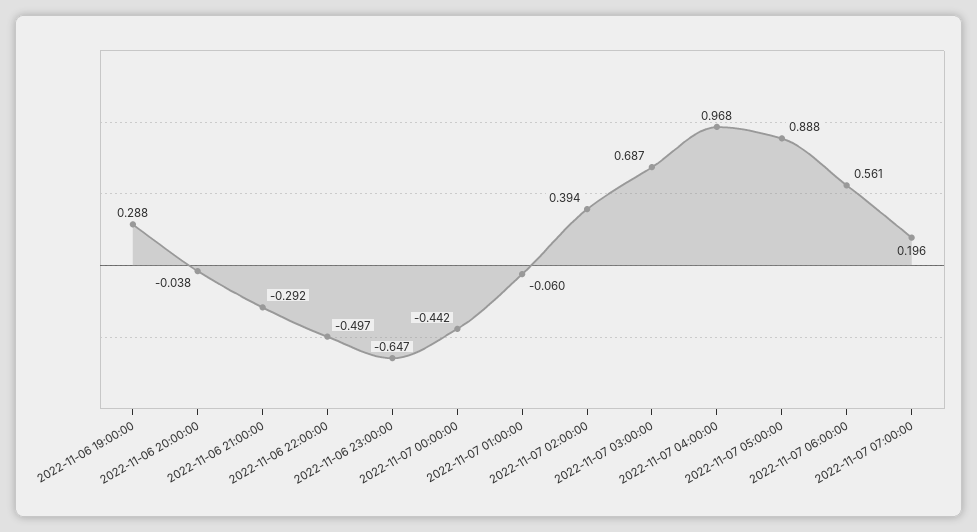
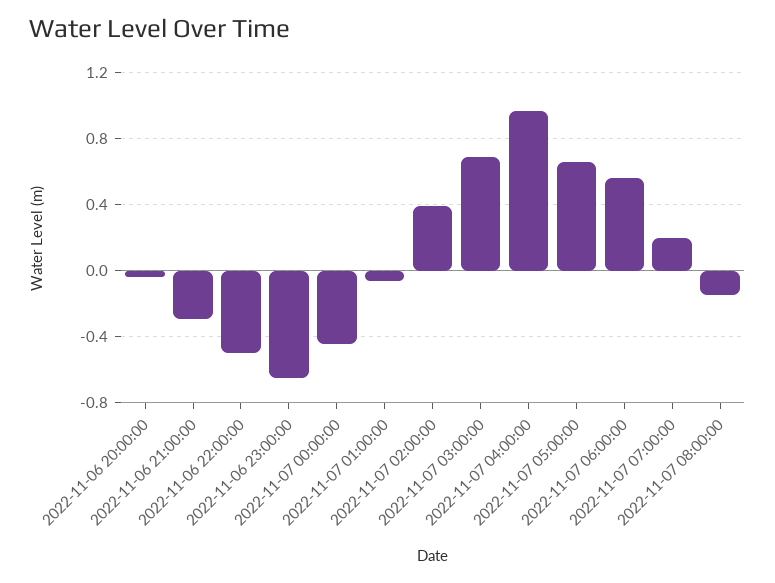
2022-11-06 19:00:00: 0.288 -> none
2022-11-07 05:00:00: 0.888 -> 0.65
2022-11-07 08:00:00: none -> -0.15

